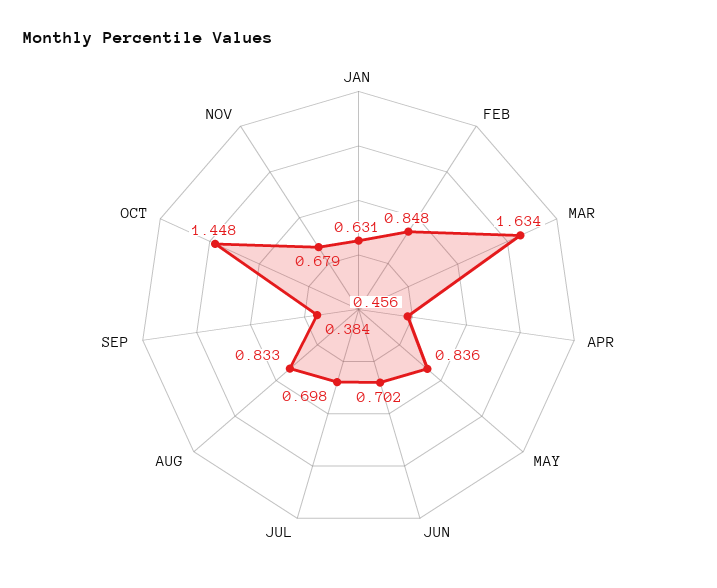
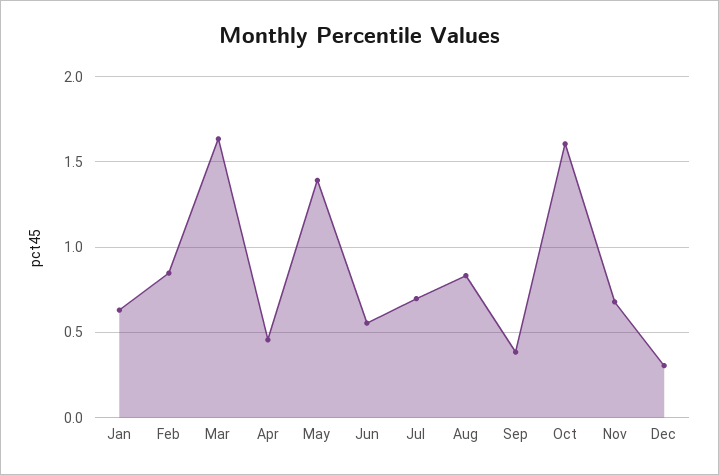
MAY: 0.836 -> 1.4
JUN: 0.702 -> 0.55
OCT: 1.448 -> 1.6
Dec: none -> 0.3

